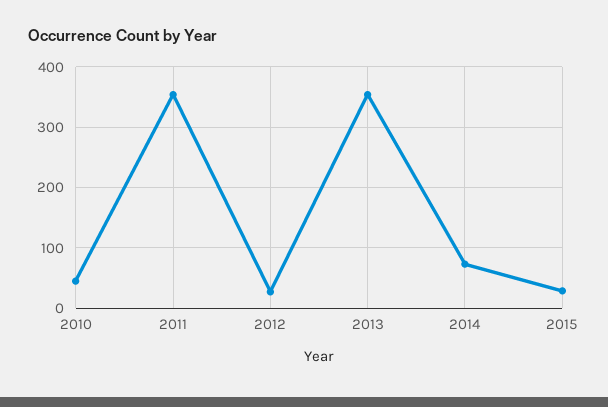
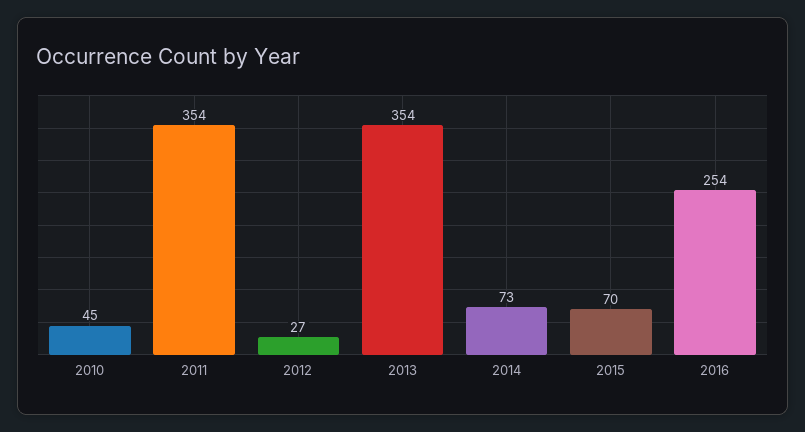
2015: 30 -> 70
2016: none -> 254

